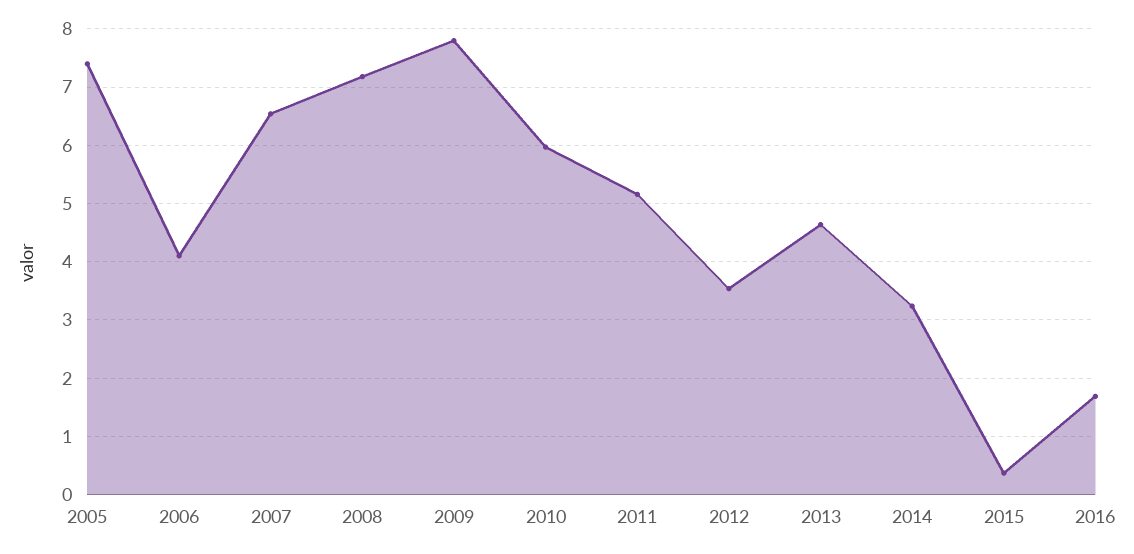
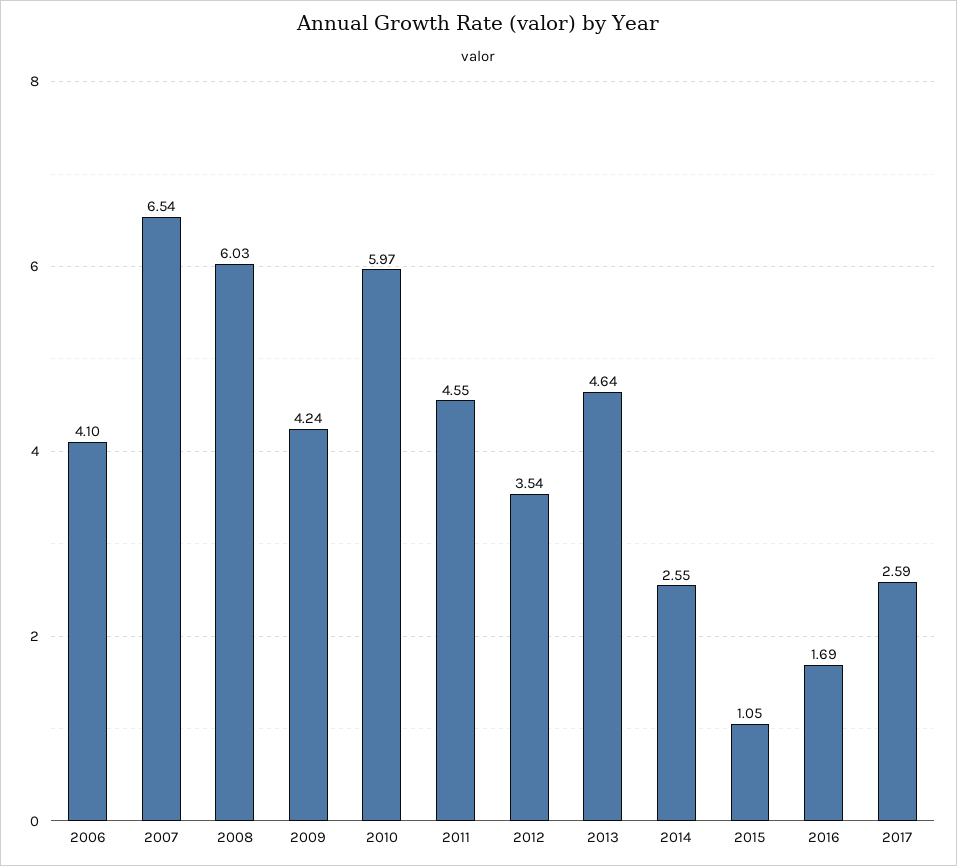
2005: 7.4 -> none
2008: 7.2 -> 6.03
2009: 7.8 -> 4.24
2011: 5.2 -> 4.55
2014: 3.2 -> 2.55
2015: 0.4 -> 1.05
2017: none -> 2.59

